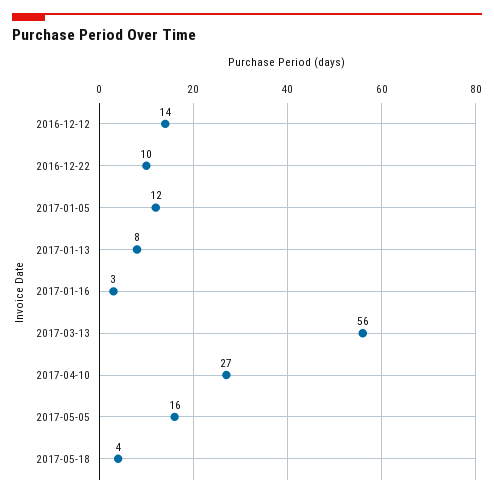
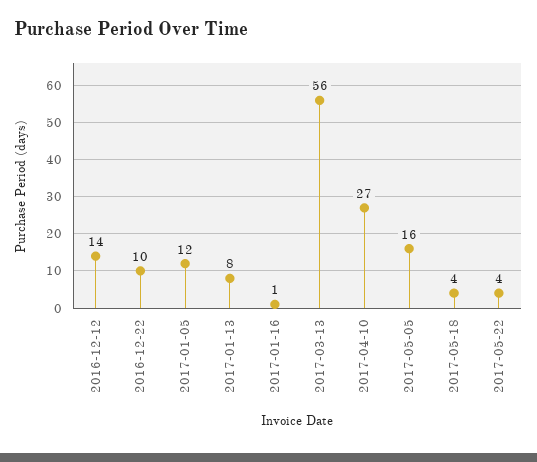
2017-01-16: 3 -> 1
2017-05-22: none -> 4

